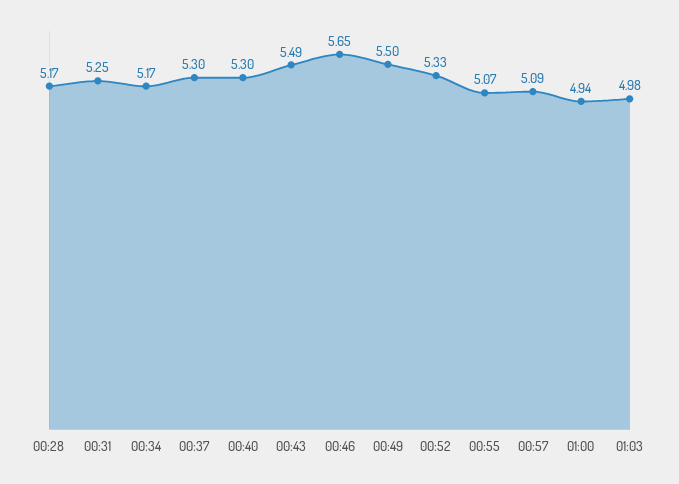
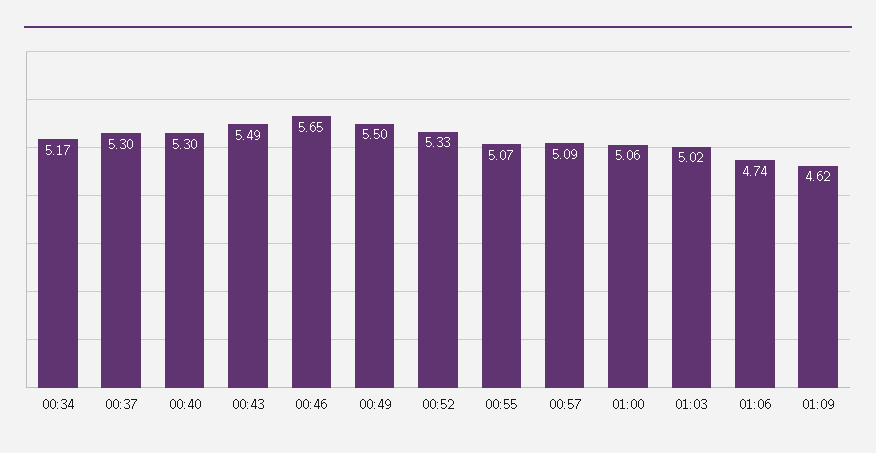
00:28: 5.17 -> none
00:31: 5.25 -> none
01:00: 4.94 -> 5.06
01:03: 4.98 -> 5.02
01:06: none -> 4.74
01:09: none -> 4.62

